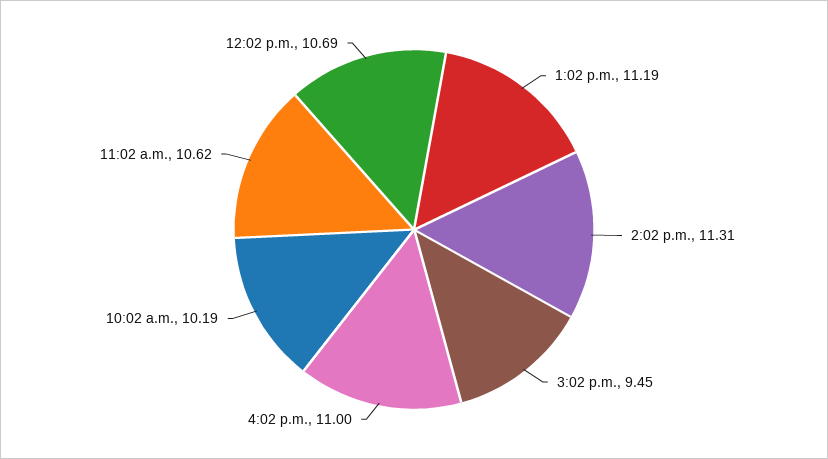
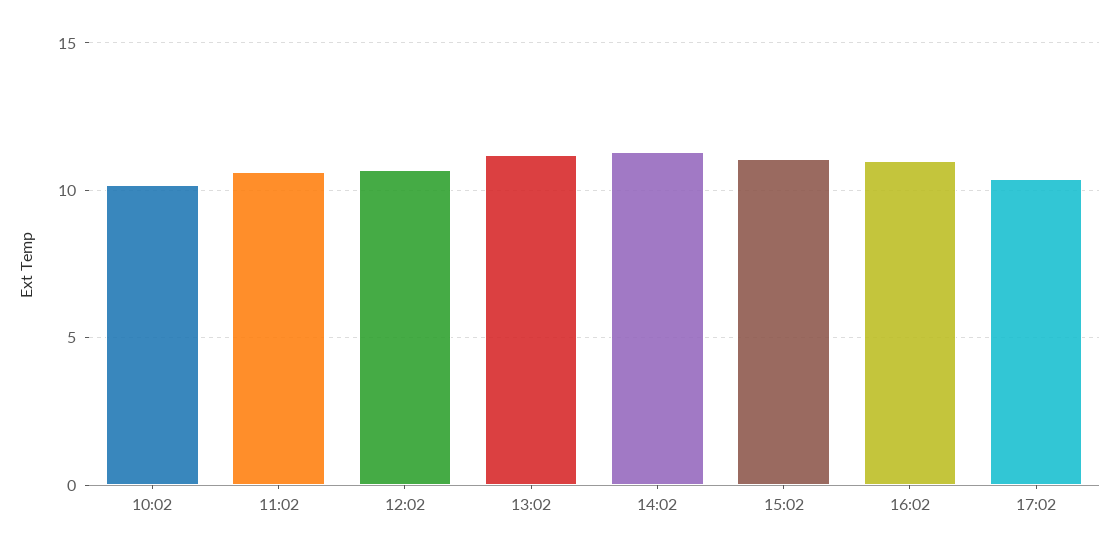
3:02 p.m.: 9.45 -> 11
17:02: none -> 10.5

